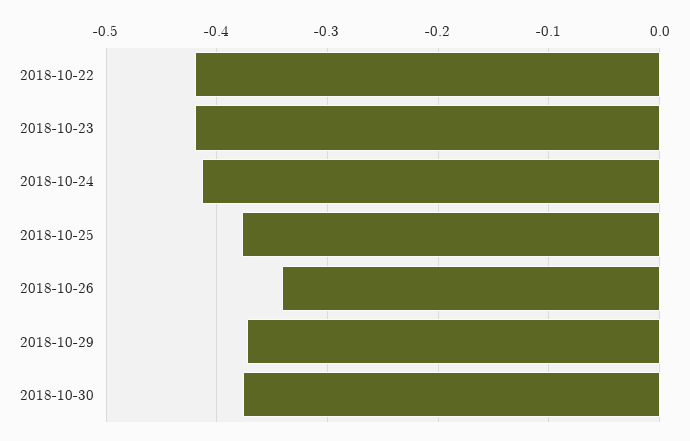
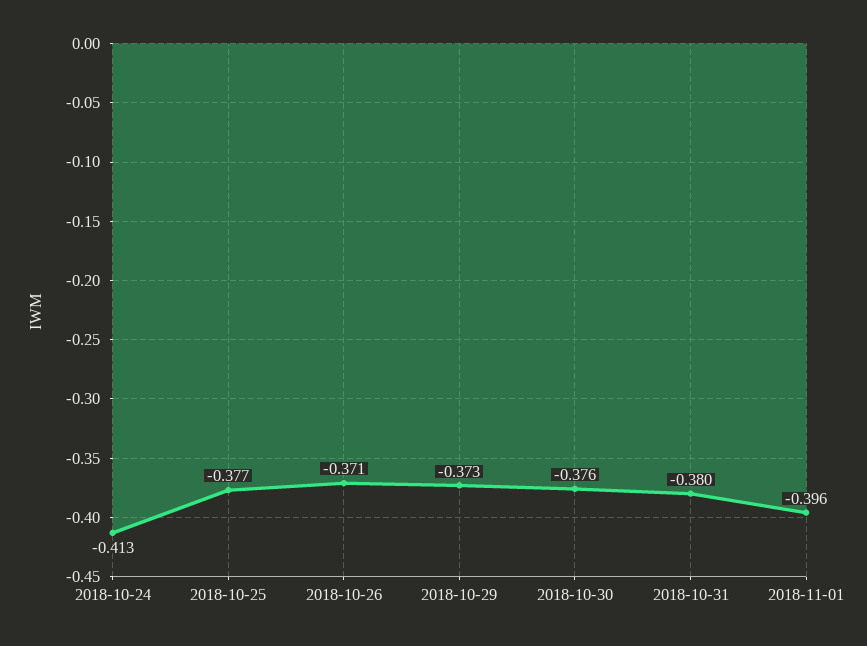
2018-10-22: -0.42 -> none
2018-10-23: -0.42 -> none
2018-10-26: -0.34 -> -0.371
2018-10-31: none -> -0.38
2018-11-01: none -> -0.396

